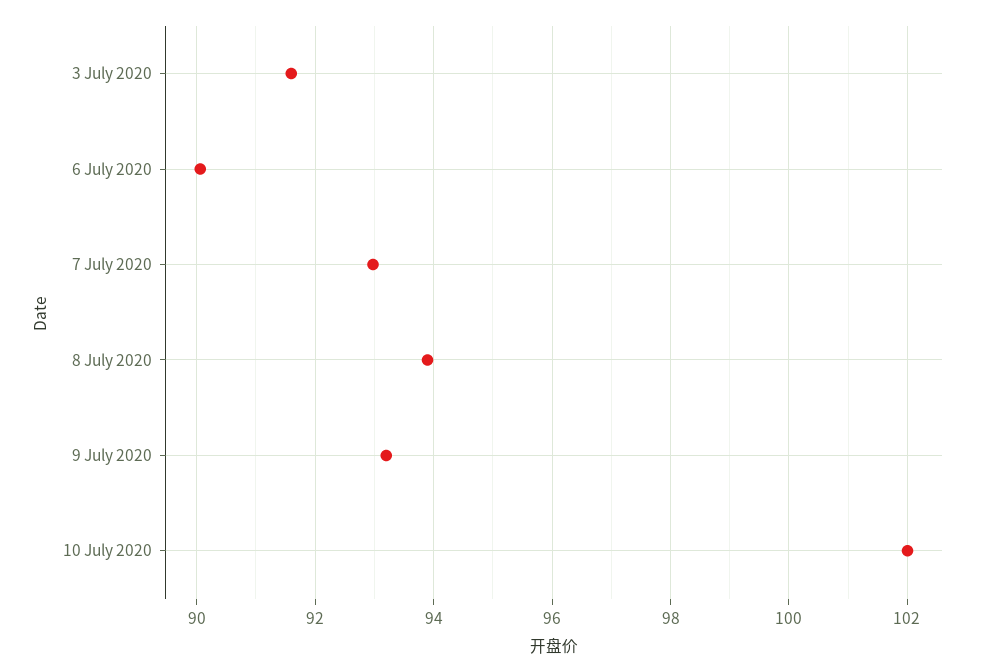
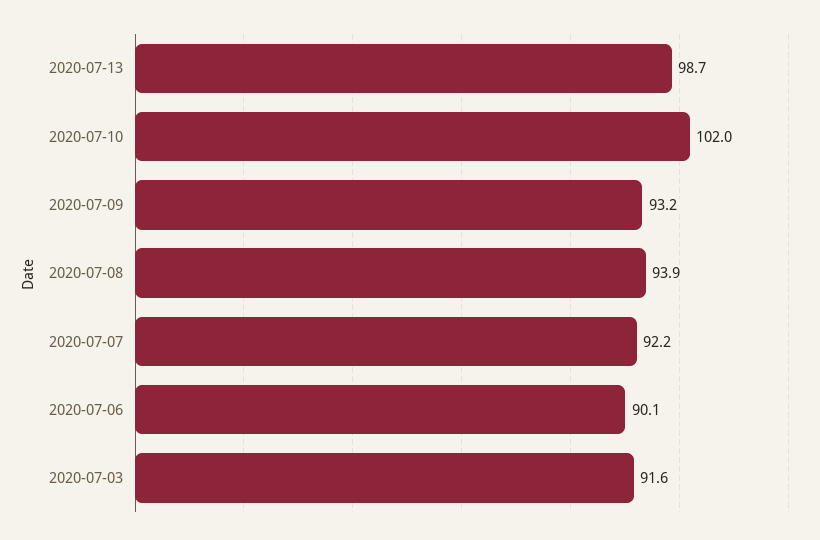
7 July 2020: 93 -> 92.2
2020-07-13: none -> 98.7

